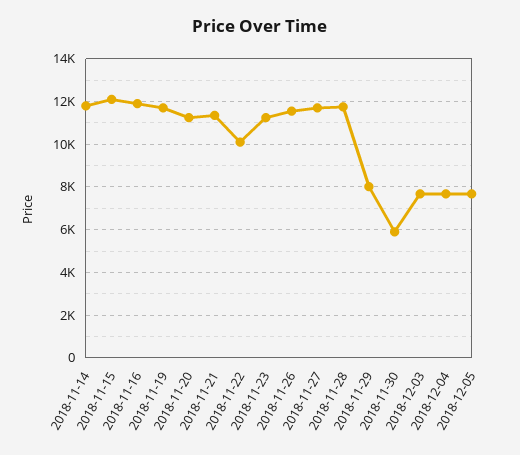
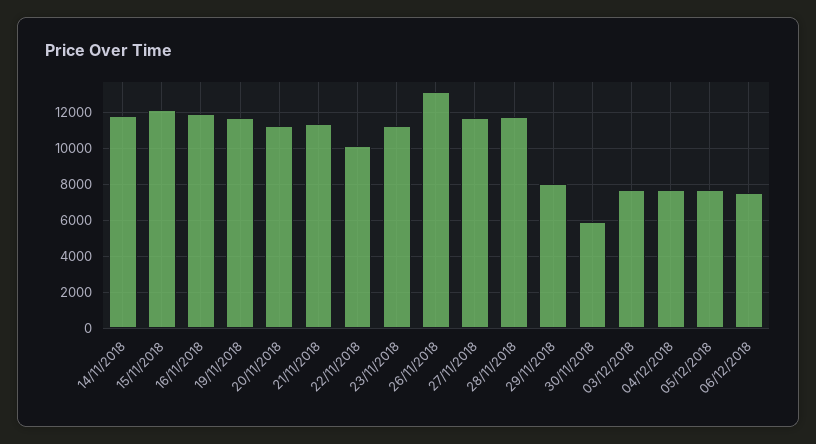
2018-11-26: 11500 -> 13000
06/12/2018: none -> 7500

